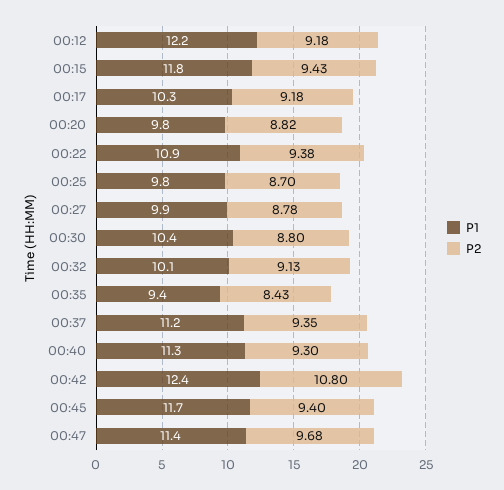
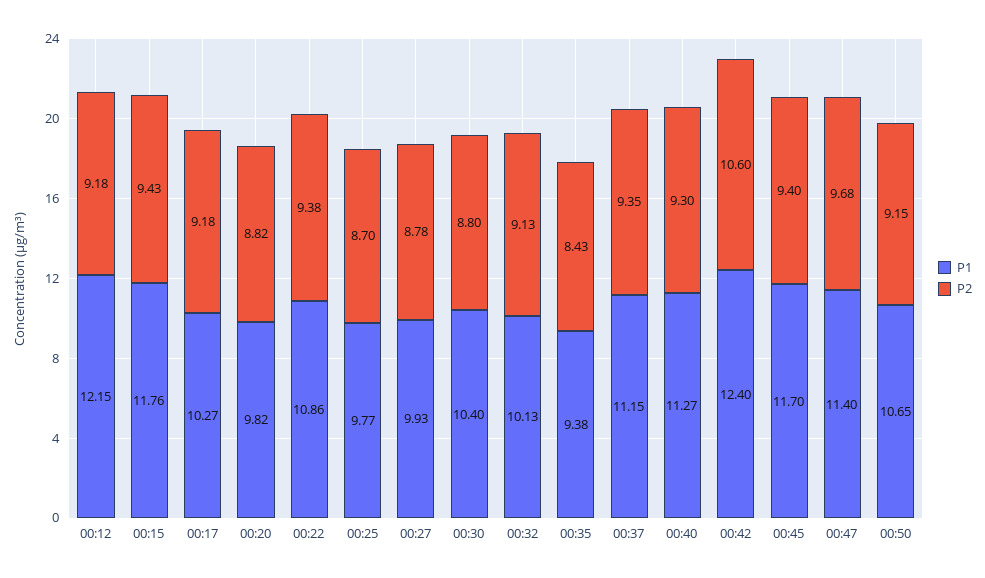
P2, 00:42: 10.8 -> 10.6
P1, 00:50: none -> 10.65
P2, 00:50: none -> 9.15

